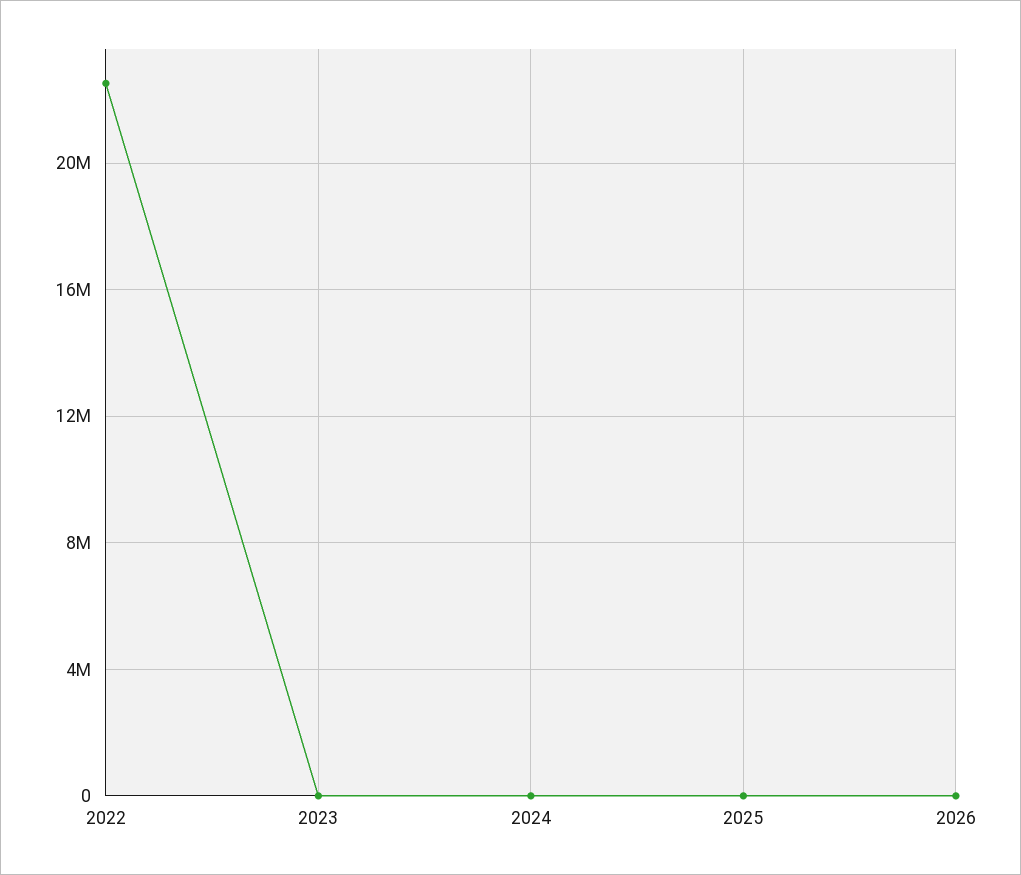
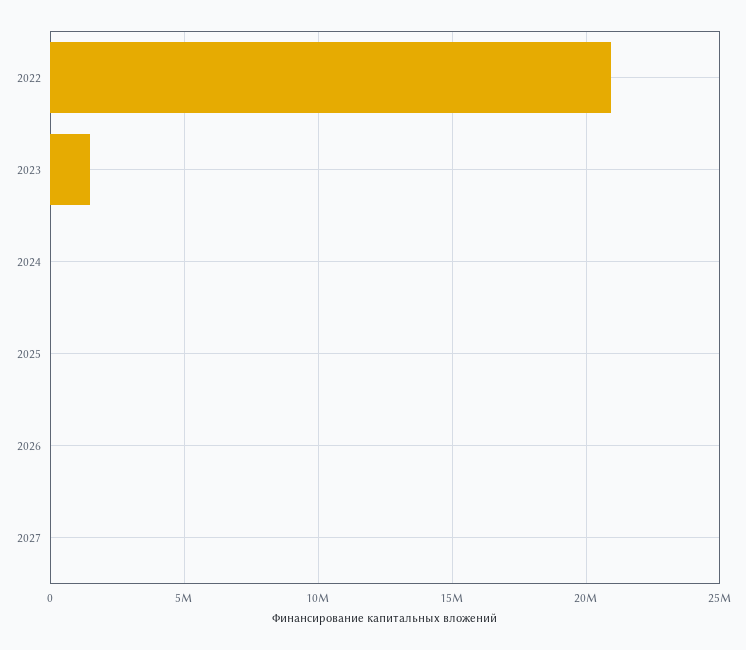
2022: 22500000 -> 21000000
2023: 0 -> 1500000
2027: none -> 0

